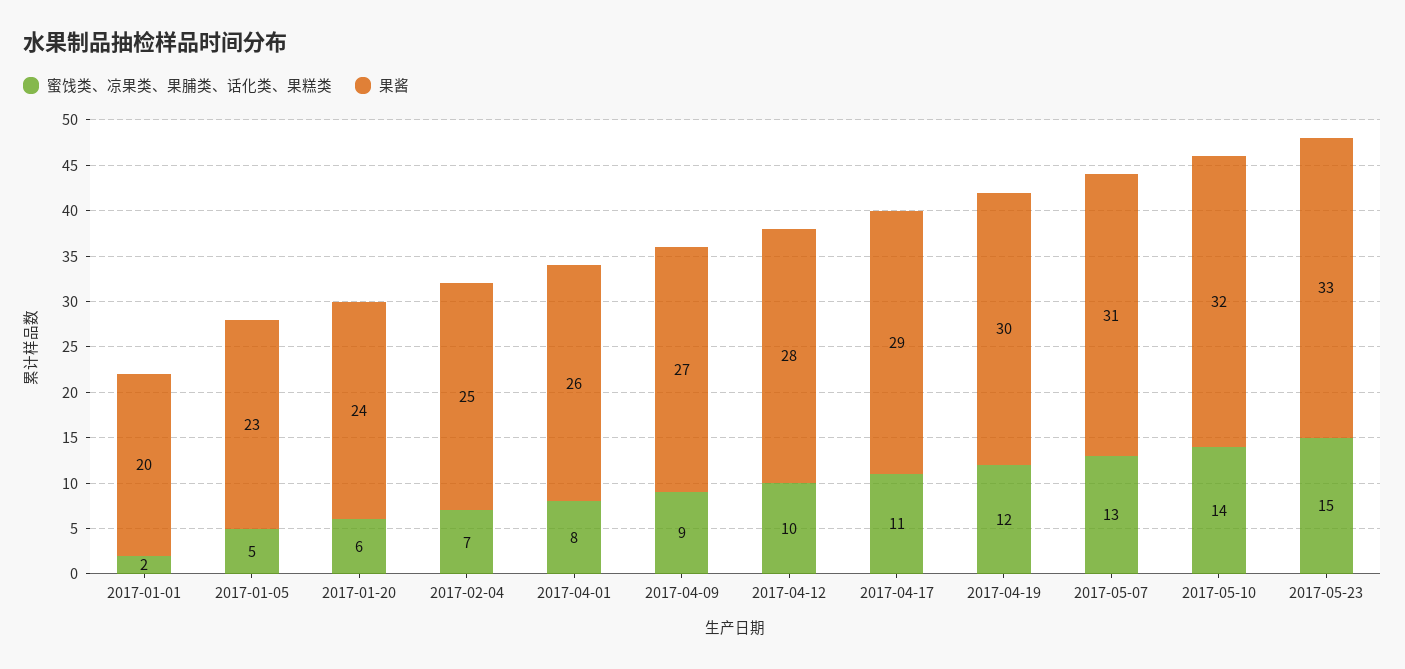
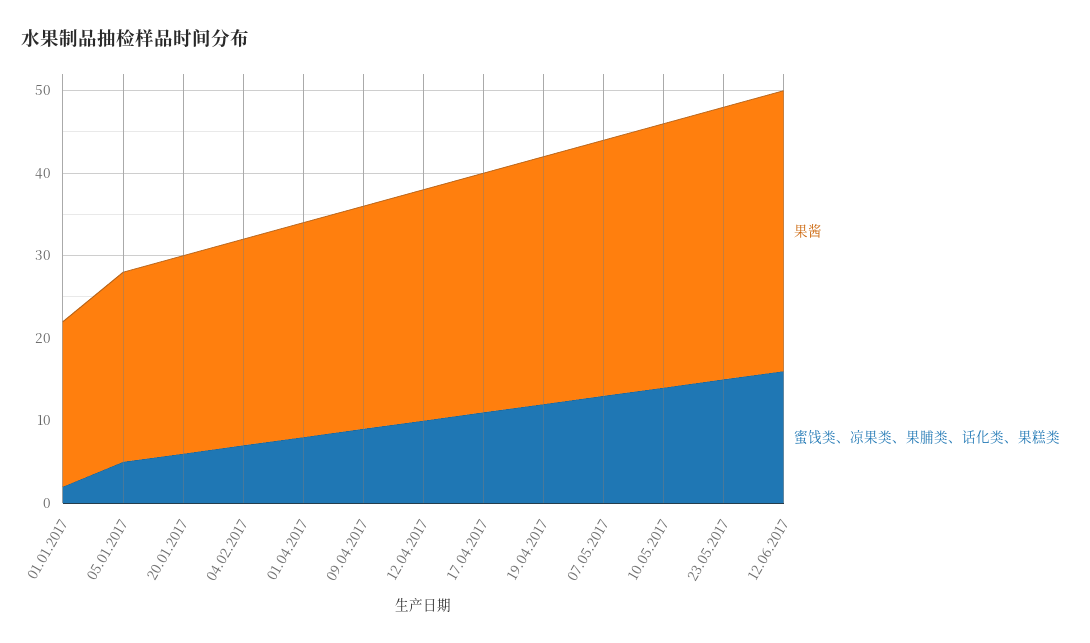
果酱, 12.06.2017: none -> 34
蜜饯类、凉果类、果脯类、话化类、果糕类, 12.06.2017: none -> 16

